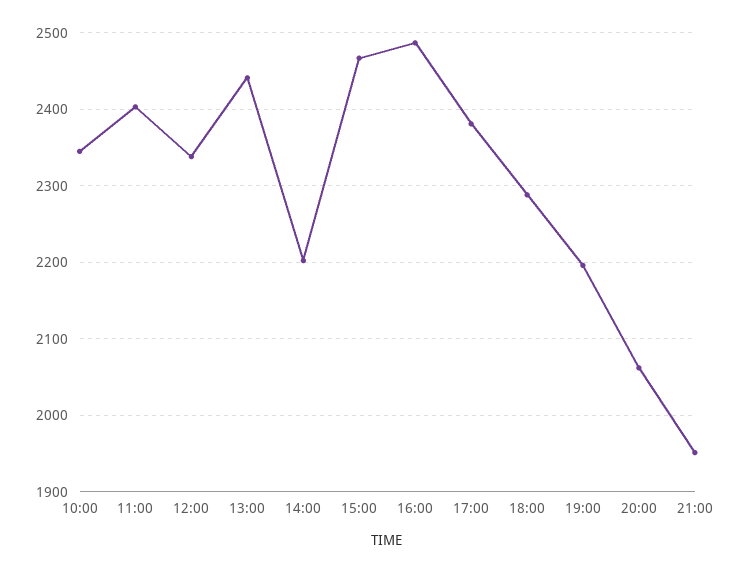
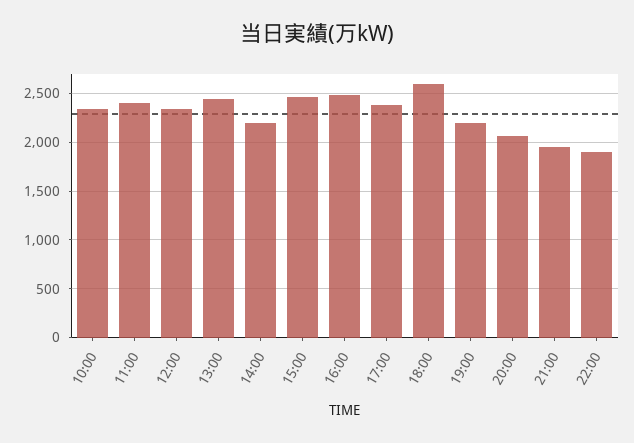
18:00: 2290 -> 2600
22:00: none -> 1900

